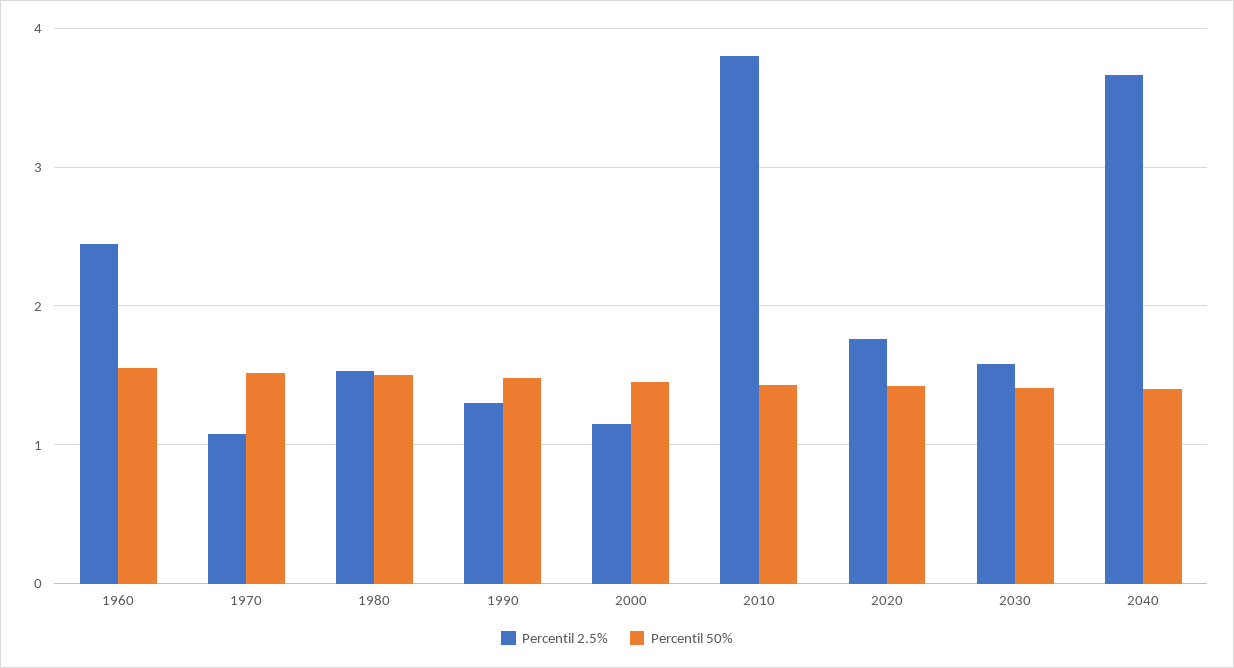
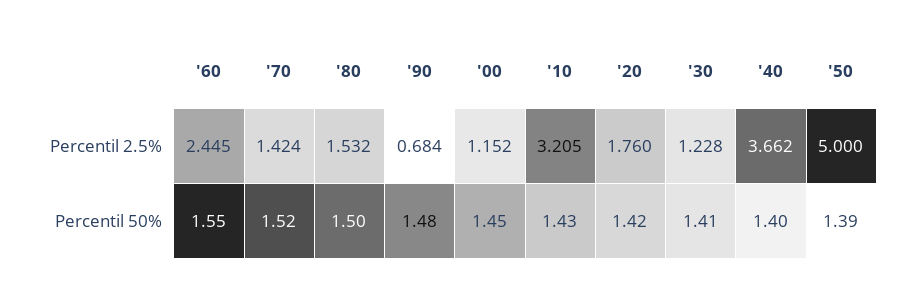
Percentil 2.5%, 1970: 1.1 -> 1.424
Percentil 2.5%, 1990: 1.3 -> 0.684
Percentil 2.5%, 2010: 3.8 -> 3.205
Percentil 2.5%, 2030: 1.6 -> 1.228
Percentil 2.5%, '50: none -> 5
Percentil 50%, '50: none -> 1.39

